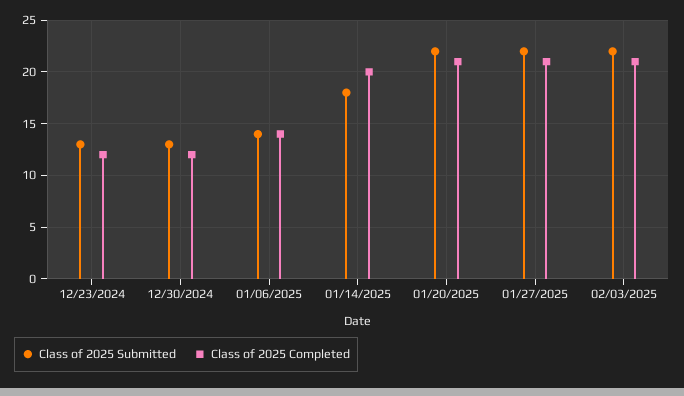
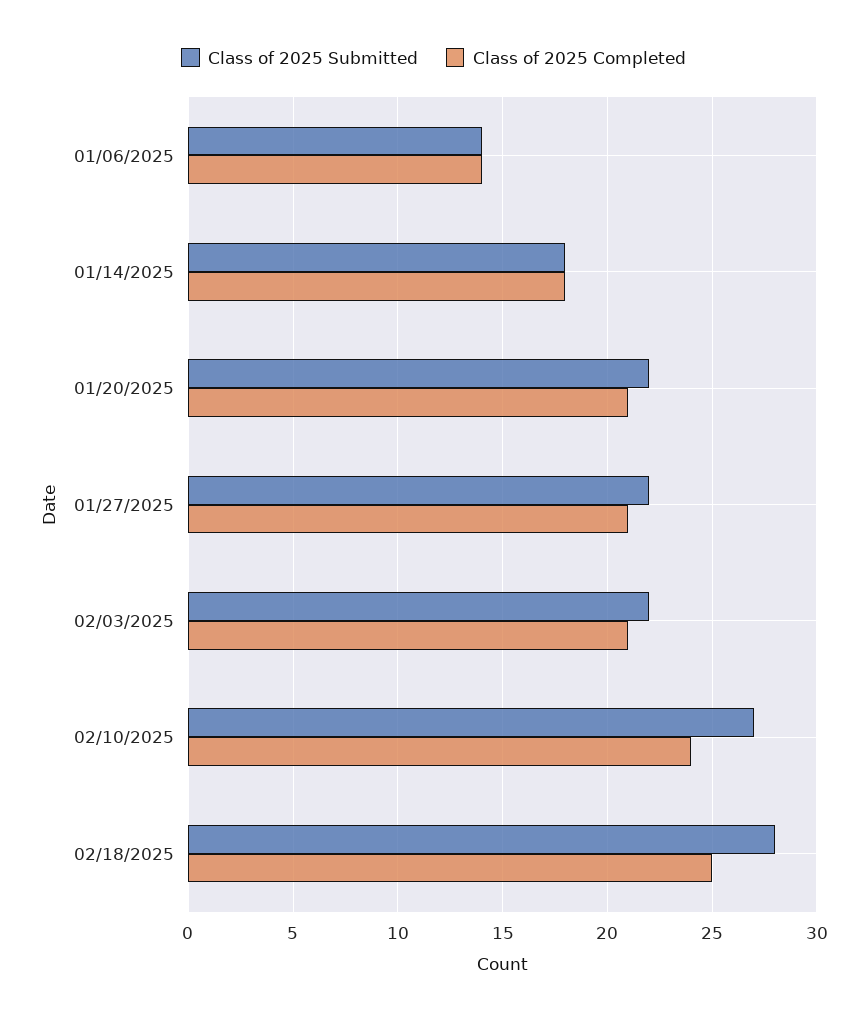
Class of 2025 Submitted, 12/23/2024: 13 -> none
Class of 2025 Completed, 12/23/2024: 12 -> none
Class of 2025 Submitted, 12/30/2024: 13 -> none
Class of 2025 Completed, 12/30/2024: 12 -> none
Class of 2025 Completed, 01/14/2025: 20 -> 18
Class of 2025 Submitted, 02/10/2025: none -> 27
Class of 2025 Completed, 02/10/2025: none -> 24
Class of 2025 Submitted, 02/18/2025: none -> 28
Class of 2025 Completed, 02/18/2025: none -> 25

